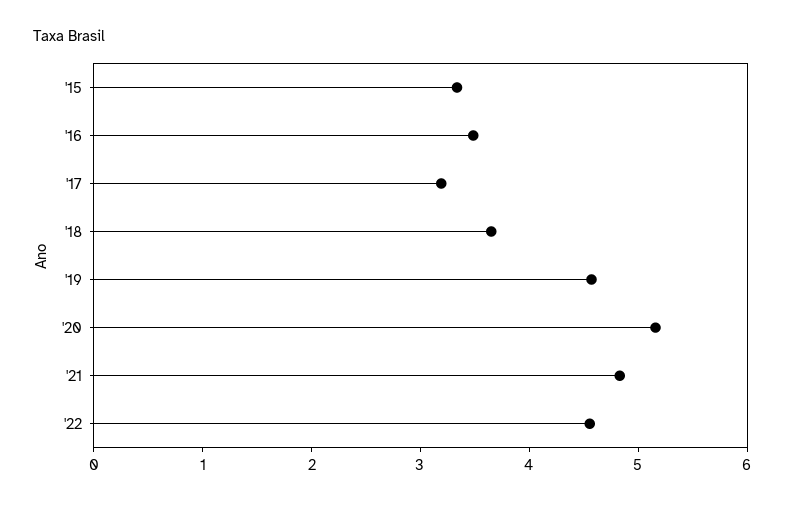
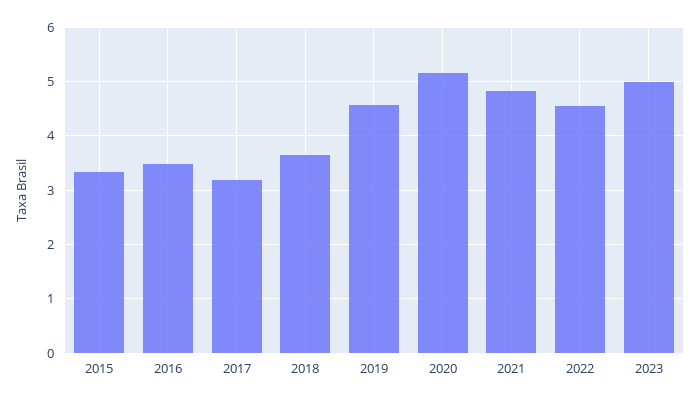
2023: none -> 5

